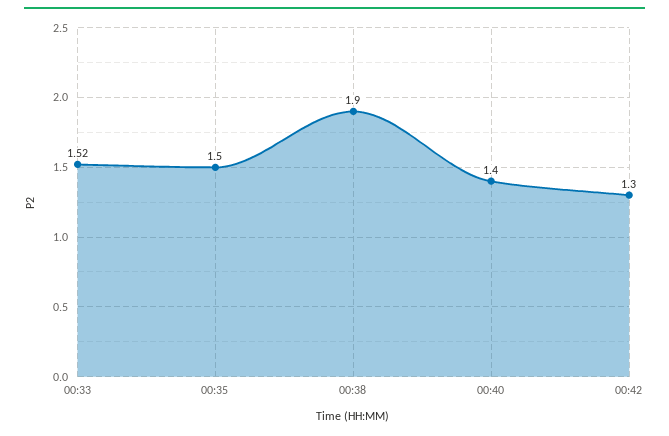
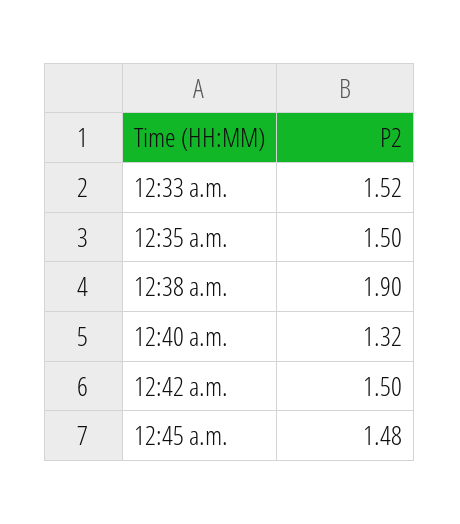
00:40: 1.4 -> 1.32
00:42: 1.3 -> 1.5
12:45 a.m.: none -> 1.48

